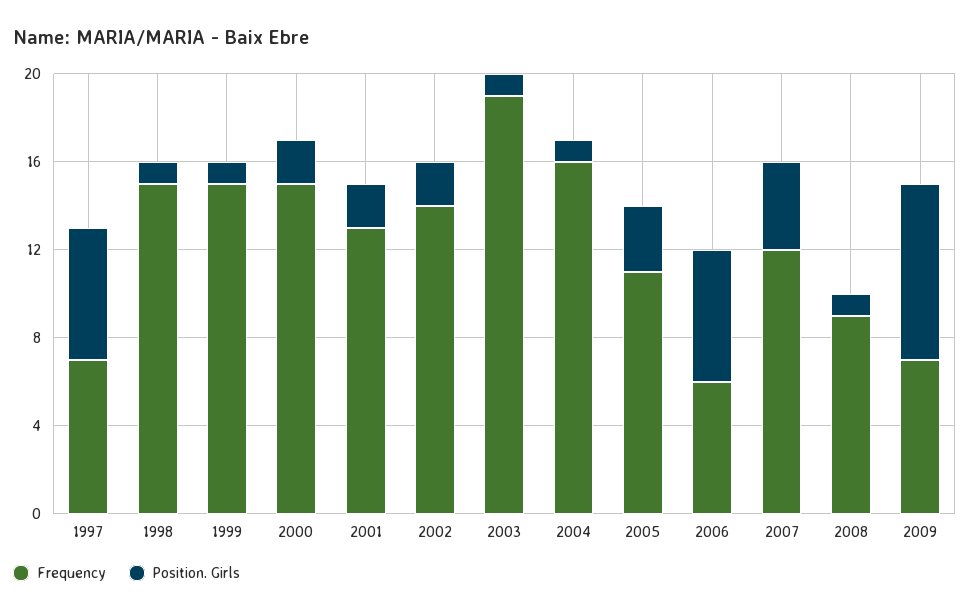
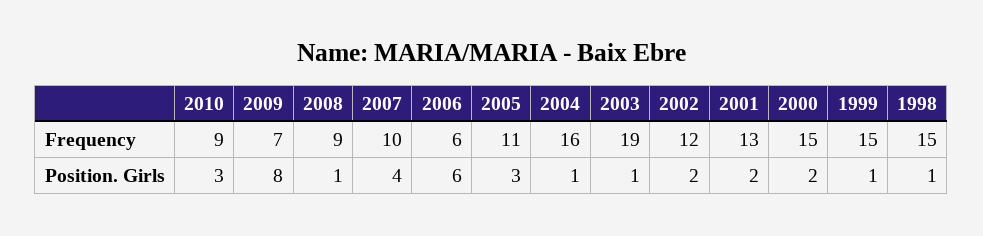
Frequency, 1997: 7 -> none
Position. Girls, 1997: 6 -> none
Frequency, 2002: 14 -> 12
Frequency, 2007: 12 -> 10
Frequency, 2010: none -> 9
Position. Girls, 2010: none -> 3

